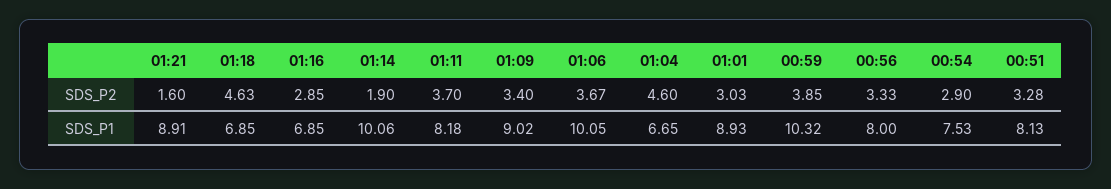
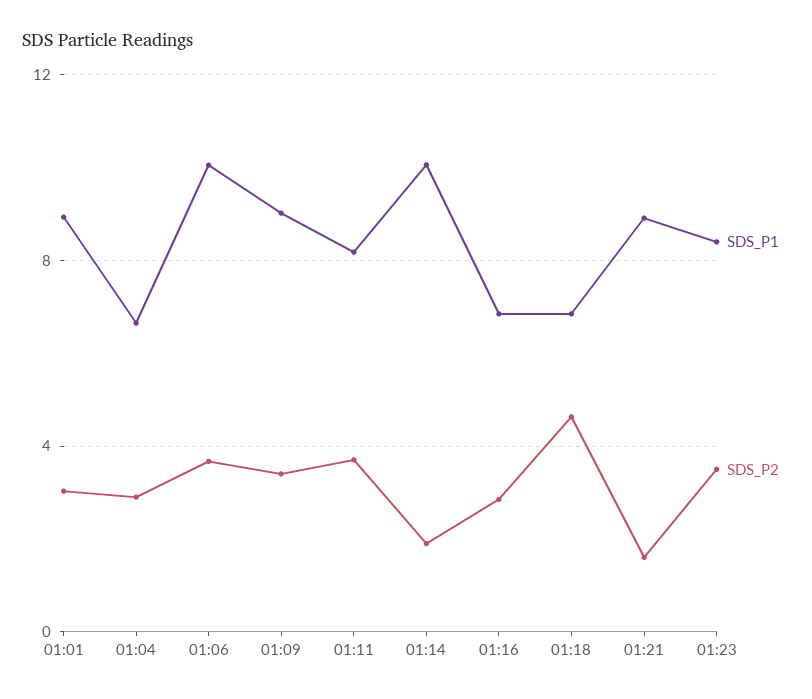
SDS_P2, 01:04: 4.6 -> 3
SDS_P2, 00:59: 3.85 -> none
SDS_P2, 00:56: 3.33 -> none
SDS_P2, 00:54: 2.9 -> none
SDS_P2, 00:51: 3.28 -> none
SDS_P1, 00:59: 10.32 -> none
SDS_P1, 00:56: 8 -> none
SDS_P1, 00:54: 7.53 -> none
SDS_P1, 00:51: 8.13 -> none
SDS_P1, 01:23: none -> 8.5
SDS_P2, 01:23: none -> 3.5

